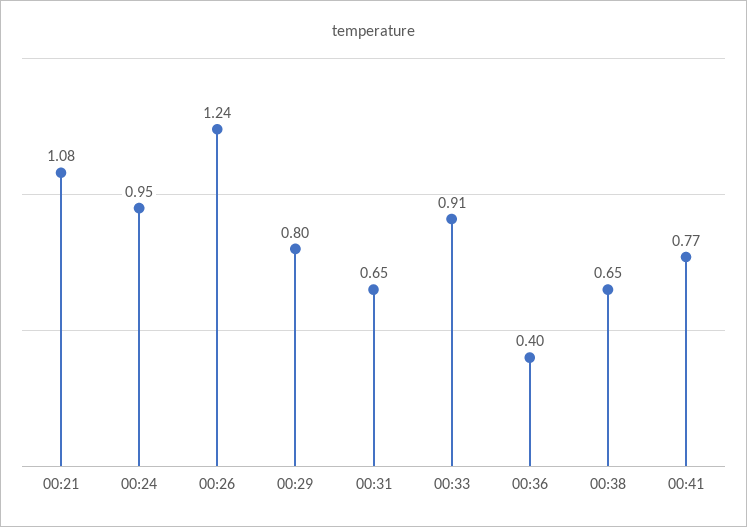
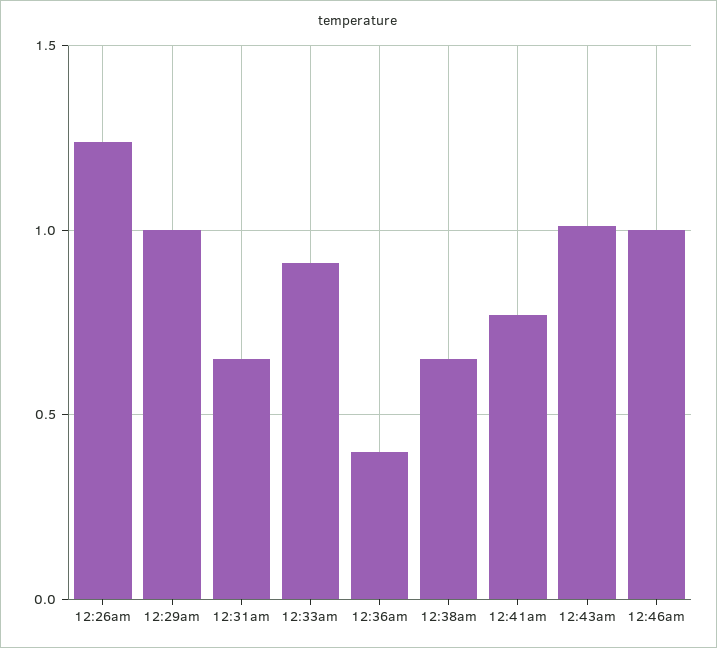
00:21: 1.08 -> none
00:24: 0.95 -> none
00:29: 0.8 -> 1
12:43am: none -> 1
12:46am: none -> 1

